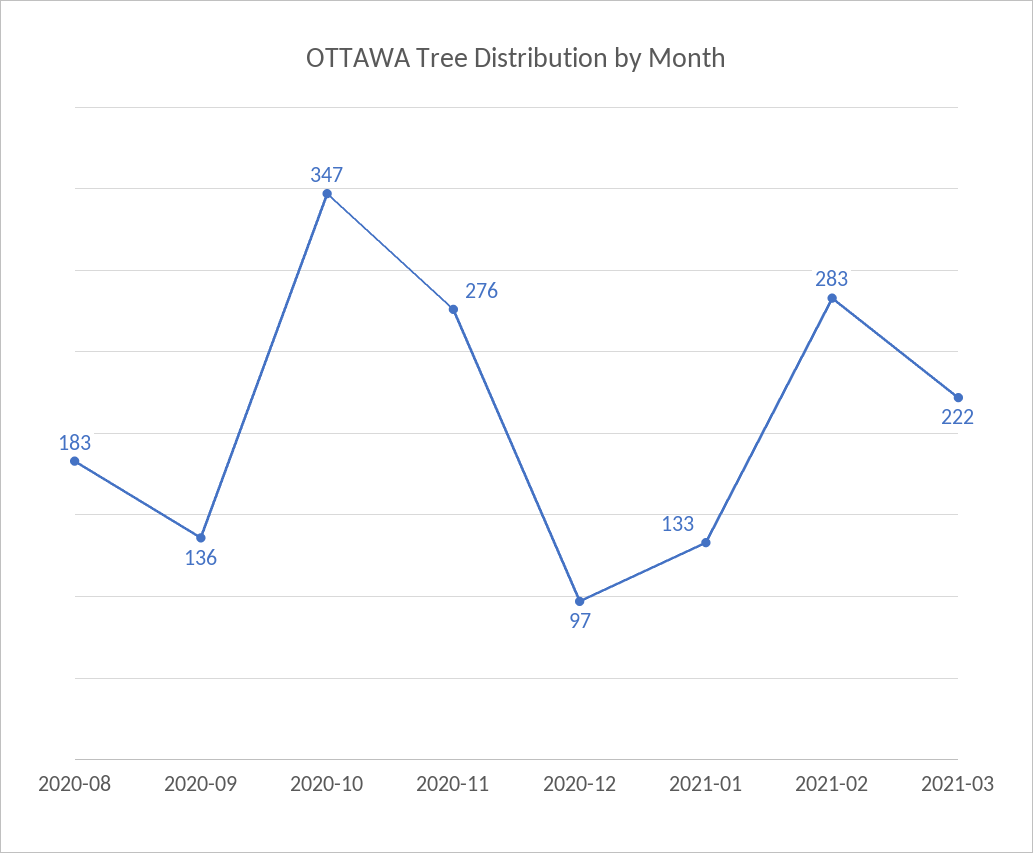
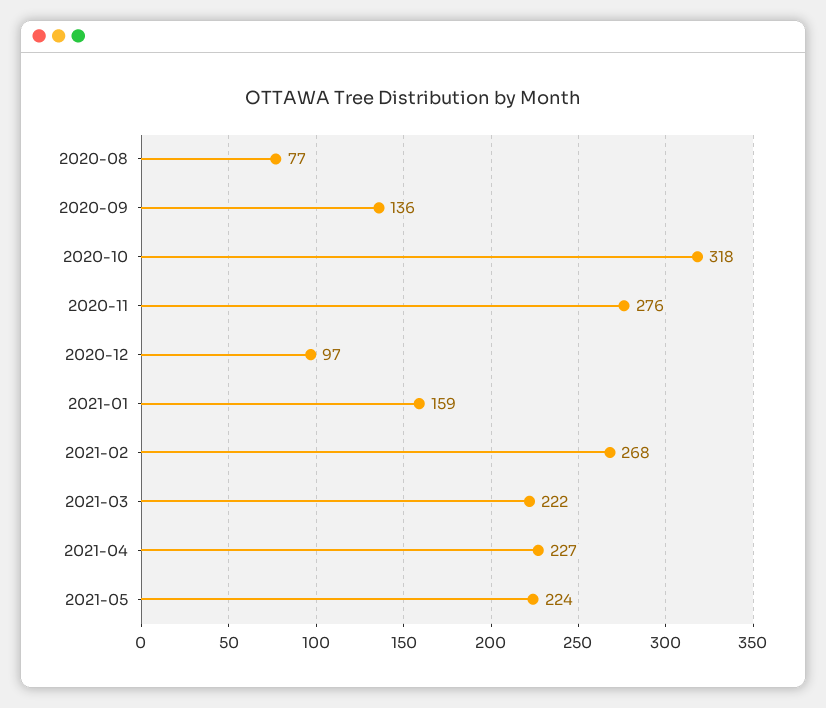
2020-08: 183 -> 77
2020-10: 347 -> 318
2021-01: 133 -> 159
2021-02: 283 -> 268
2021-04: none -> 227
2021-05: none -> 224

